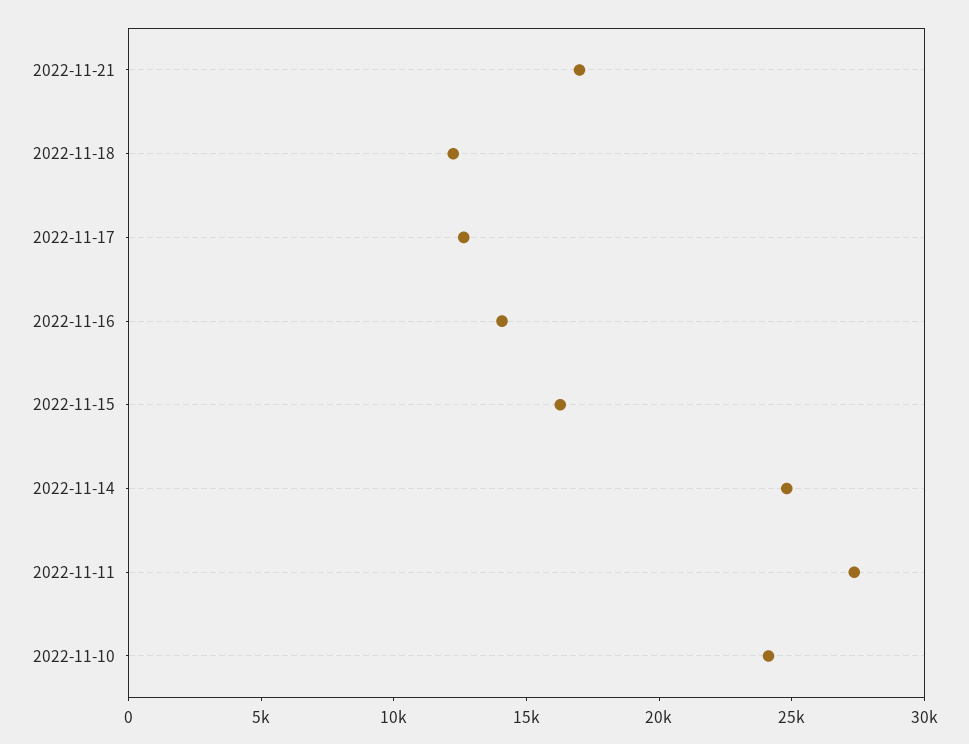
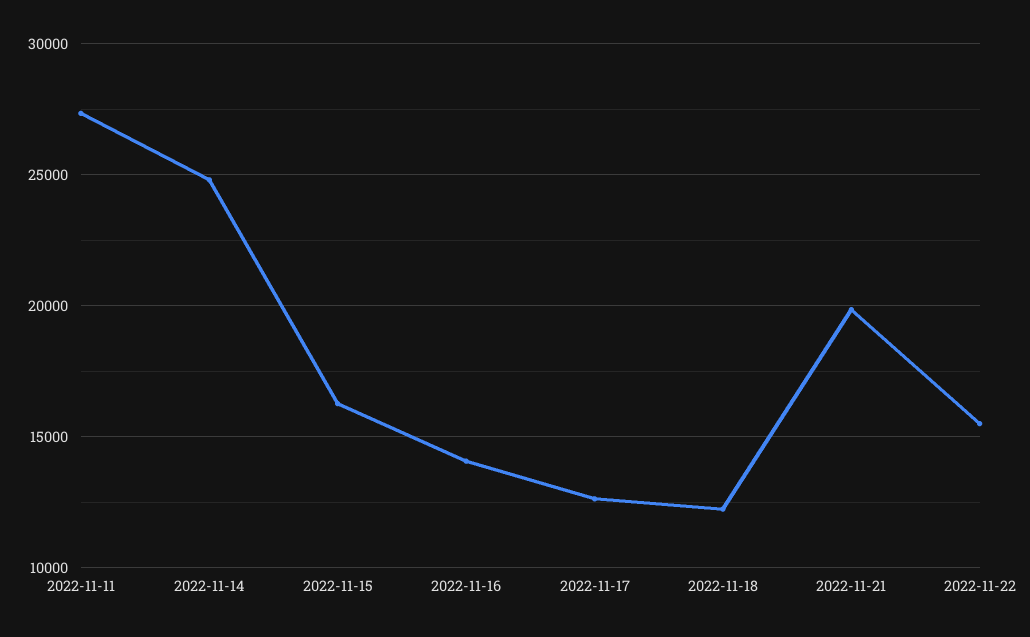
2022-11-21: 17000 -> 20000
2022-11-10: 24000 -> none
2022-11-22: none -> 15500

